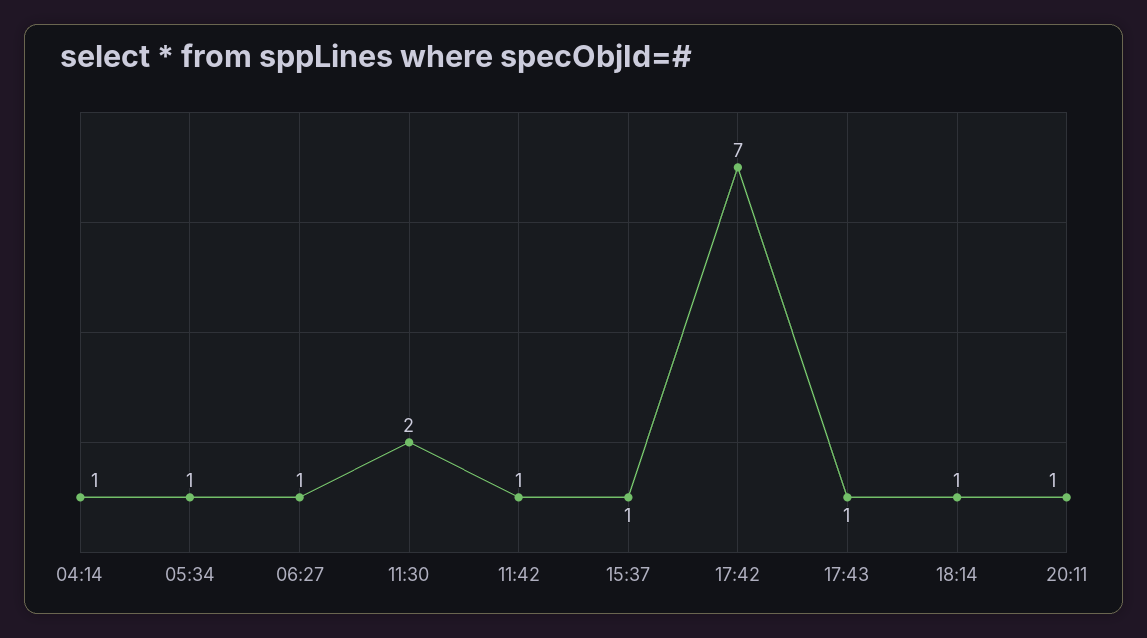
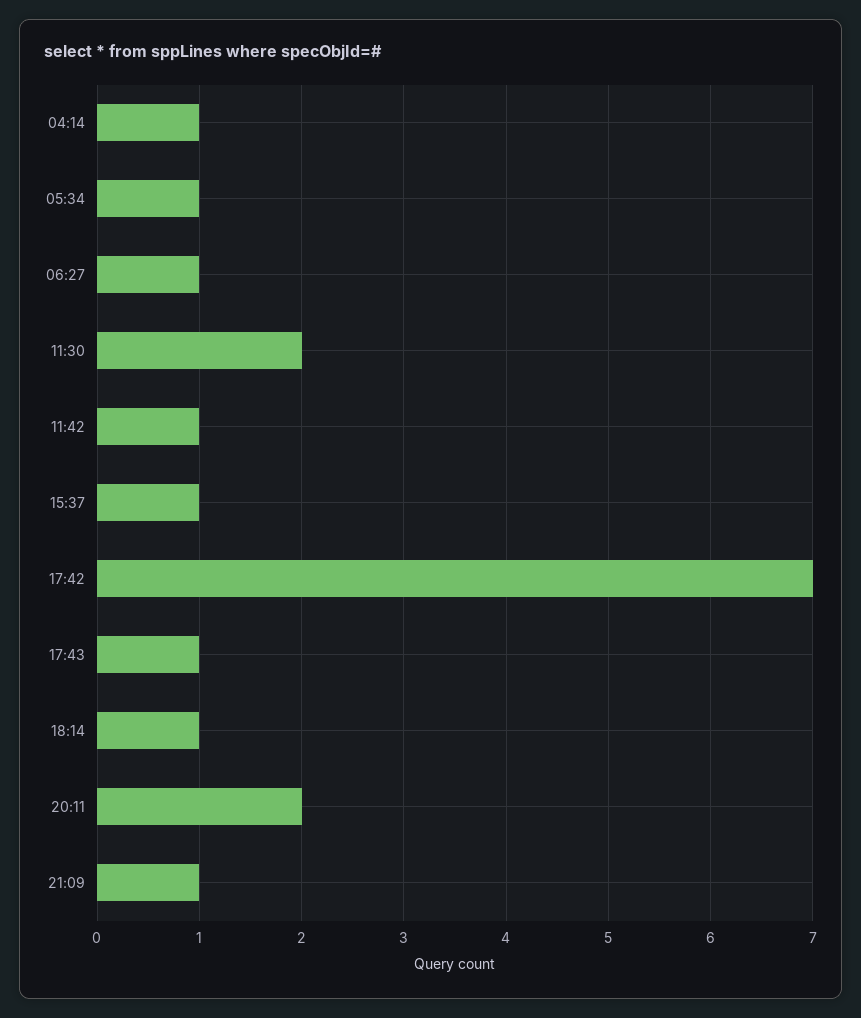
20:11: 1 -> 2
21:09: none -> 1

